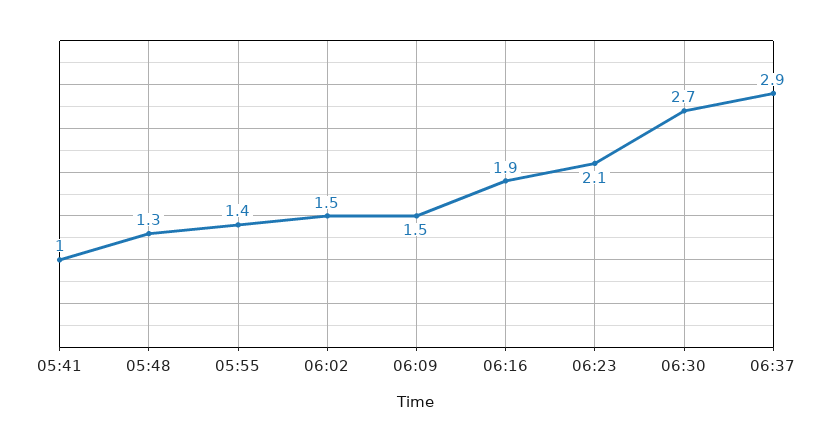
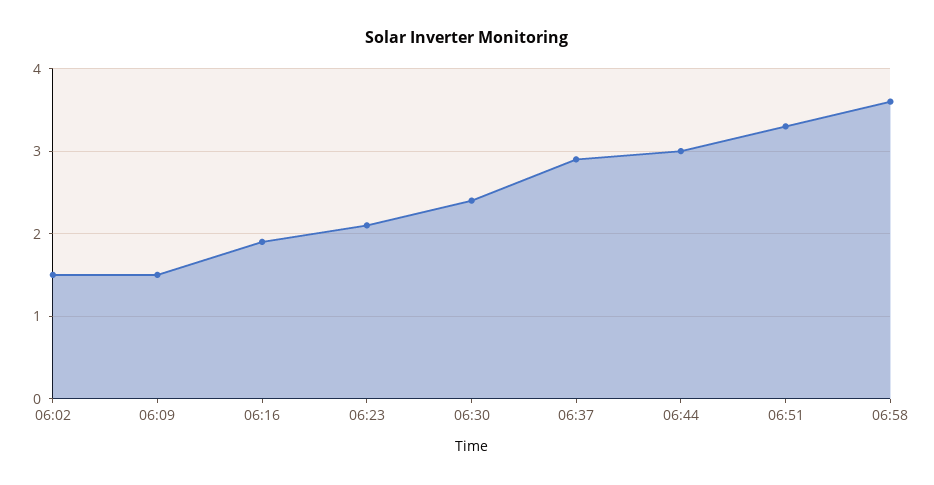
05:41: 1 -> none
05:48: 1.3 -> none
05:55: 1.4 -> none
06:30: 2.7 -> 2.4
06:44: none -> 3
06:51: none -> 3.3
06:58: none -> 3.6

